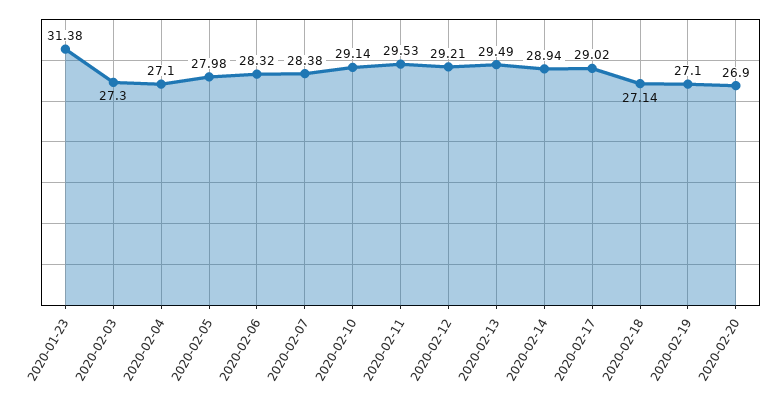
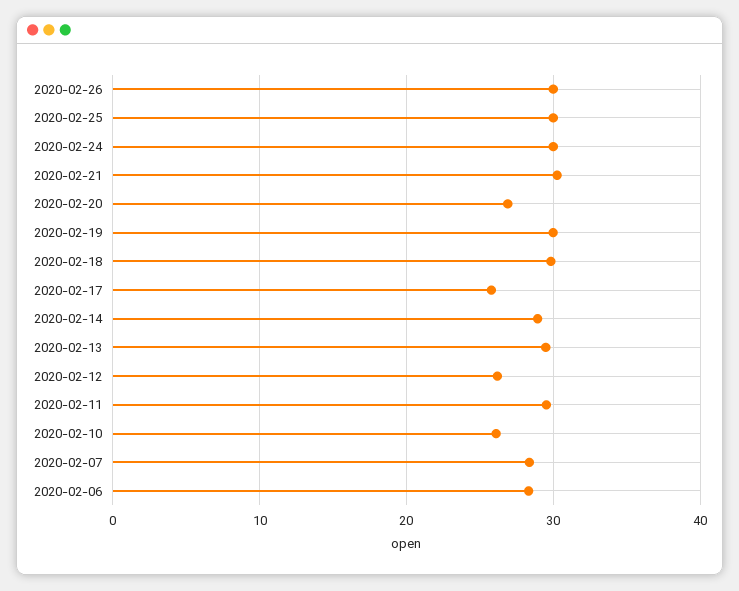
2020-01-23: 31.38 -> none
2020-02-03: 27.3 -> none
2020-02-04: 27.1 -> none
2020-02-05: 27.98 -> none
2020-02-10: 29.14 -> 26
2020-02-12: 29.21 -> 26
2020-02-17: 29.02 -> 26
2020-02-18: 27.14 -> 30
2020-02-19: 27.1 -> 30
2020-02-26: none -> 30
2020-02-25: none -> 30
2020-02-24: none -> 30
2020-02-21: none -> 30

